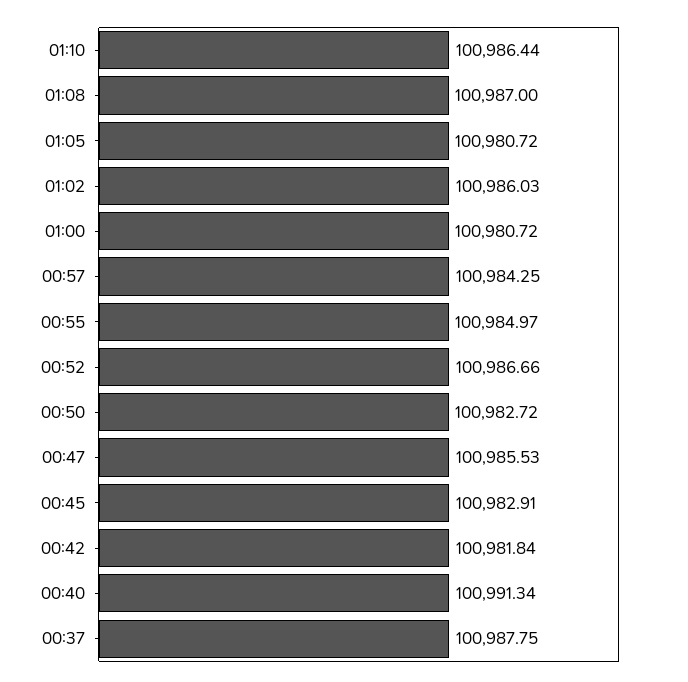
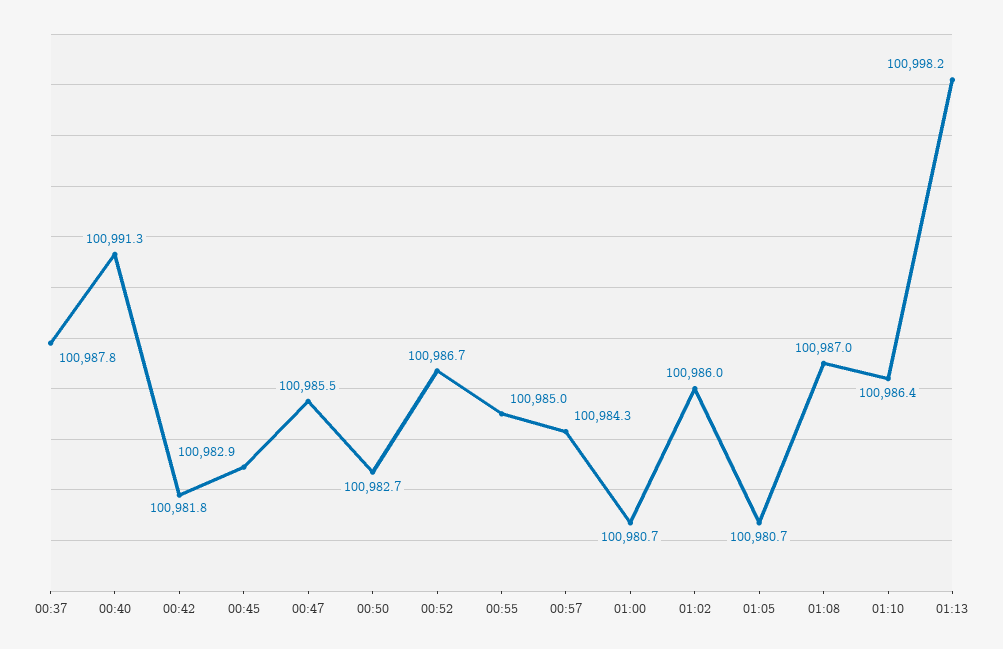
01:13: none -> 100998.2

